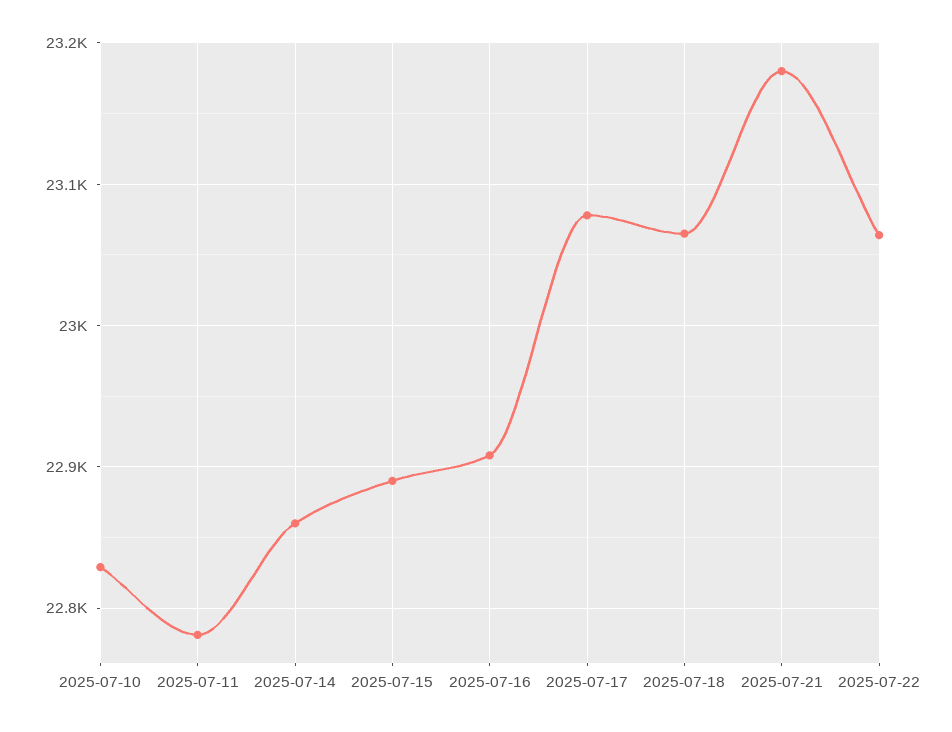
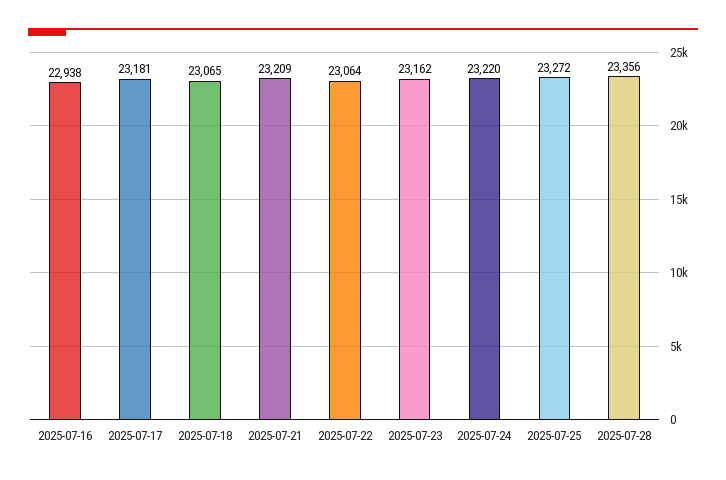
2025-07-10: 22830 -> none
2025-07-11: 22780 -> none
2025-07-14: 22860 -> none
2025-07-15: 22890 -> none
2025-07-16: 22910 -> 22938
2025-07-17: 23080 -> 23181
2025-07-21: 23180 -> 23209
2025-07-23: none -> 23162
2025-07-24: none -> 23220
2025-07-25: none -> 23272
2025-07-28: none -> 23356

